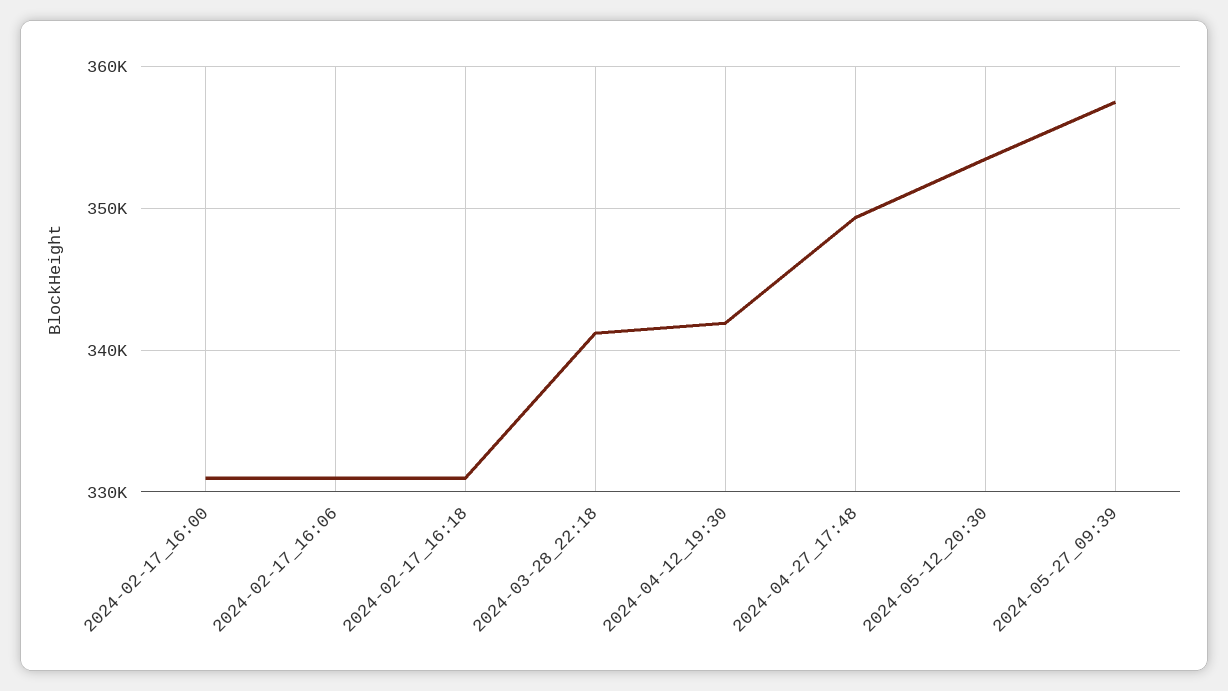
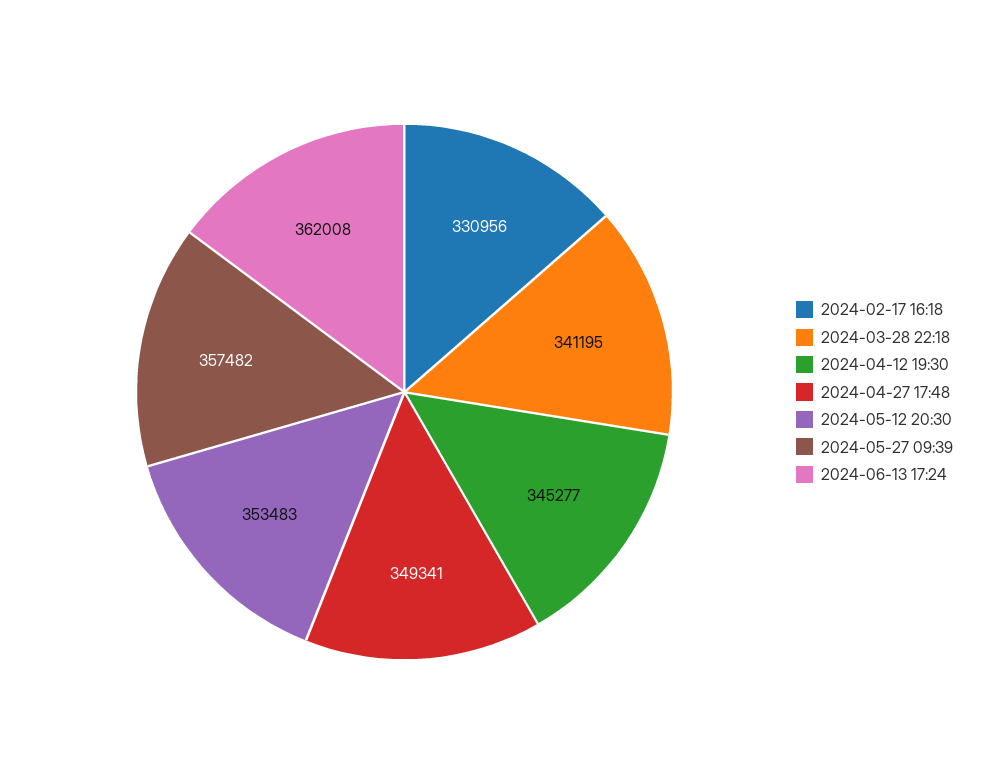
2024-02-17_16:00: 331000 -> none
2024-02-17_16:06: 331000 -> none
2024-04-12_19:30: 342000 -> 345277
2024-06-13 17:24: none -> 362008

